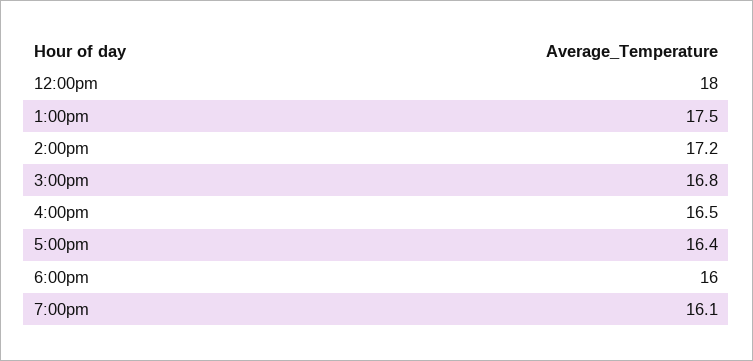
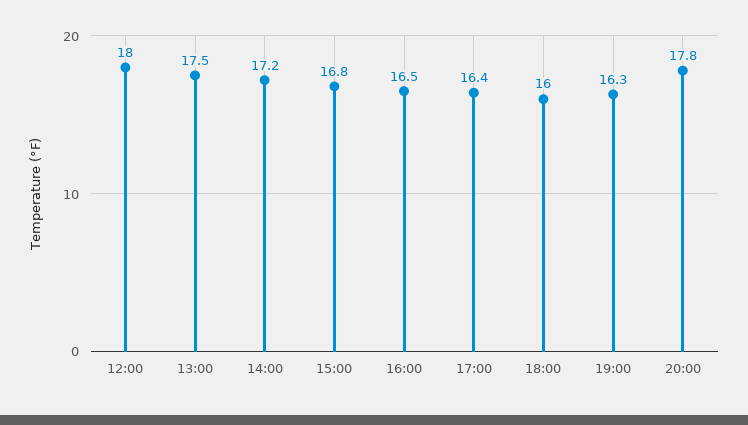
7:00pm: 16.1 -> 16.3
20:00: none -> 17.8

